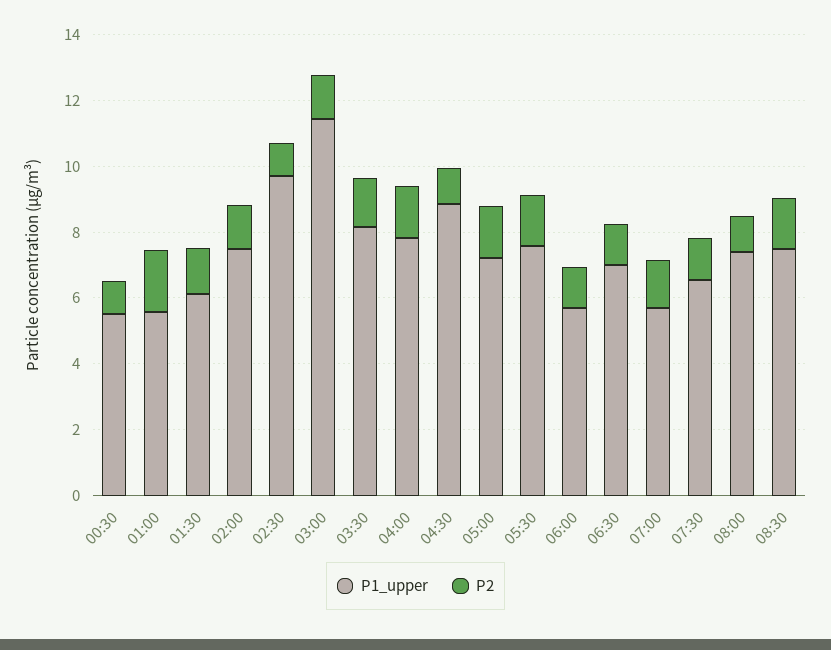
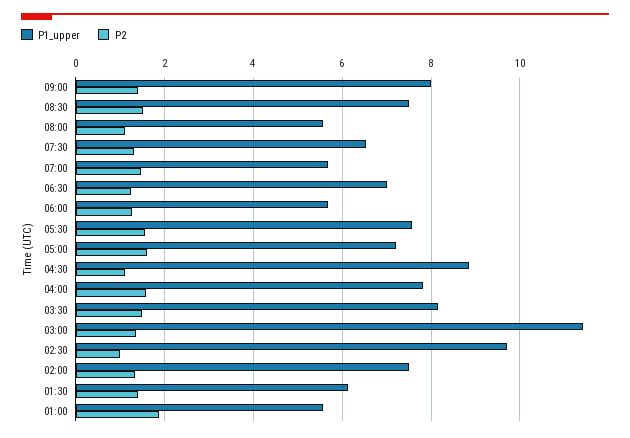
P1_upper, 00:30: 5.5 -> none
P2, 00:30: 1 -> none
P1_upper, 08:00: 7.5 -> 5.6
P1_upper, 09:00: none -> 8
P2, 09:00: none -> 1.4

